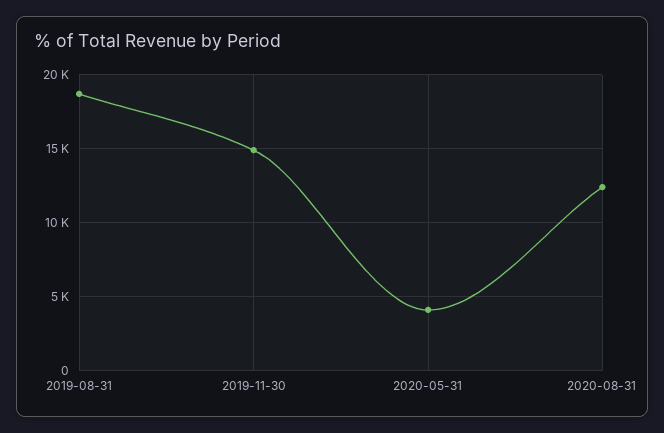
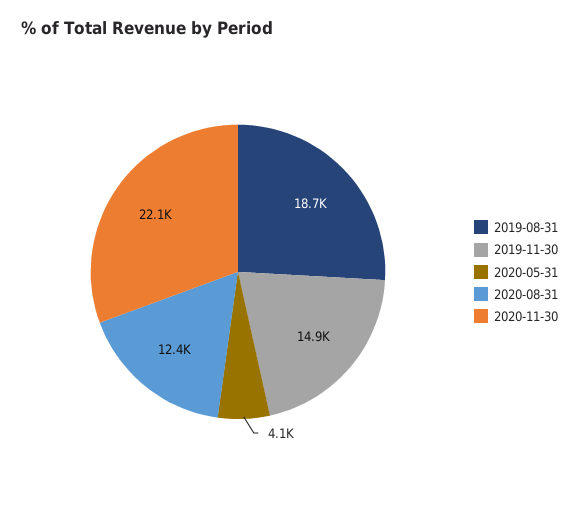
2020-11-30: none -> 22100

